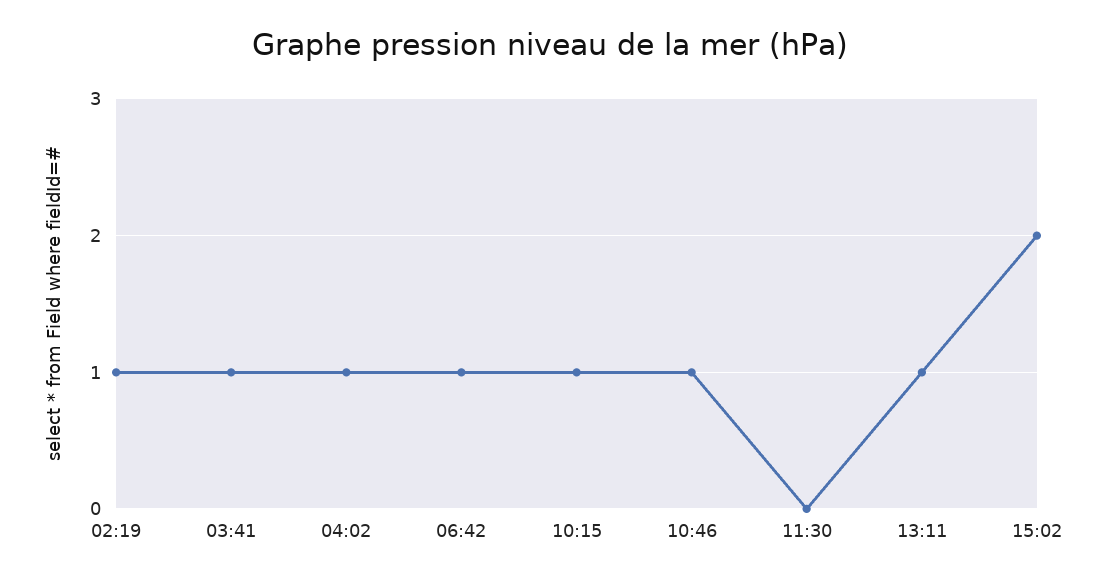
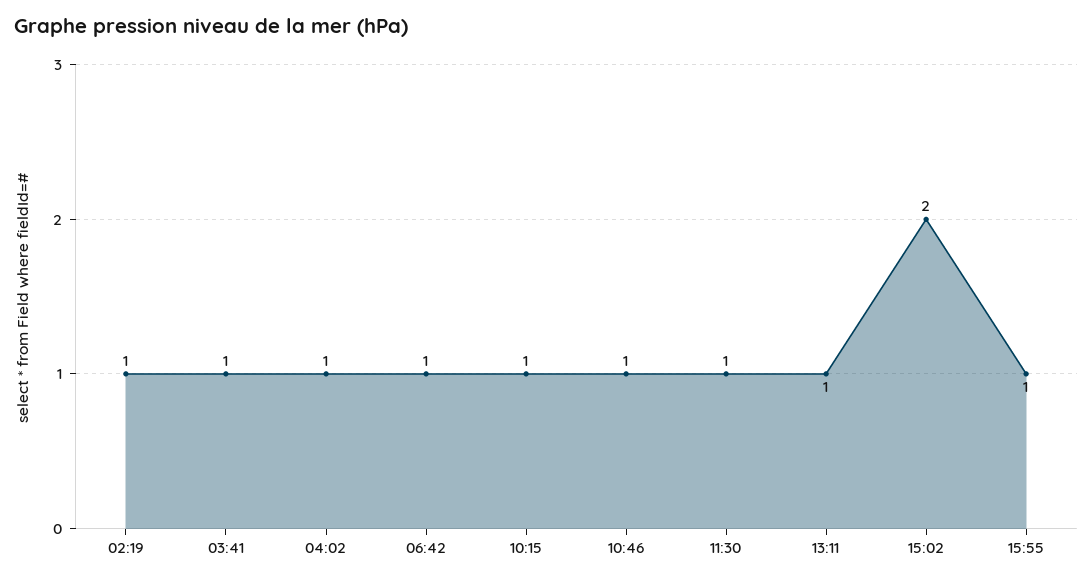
11:30: 0 -> 1
15:55: none -> 1

